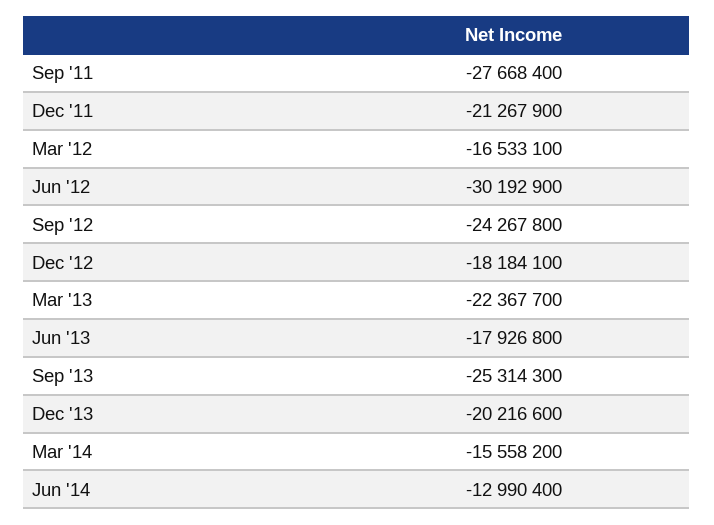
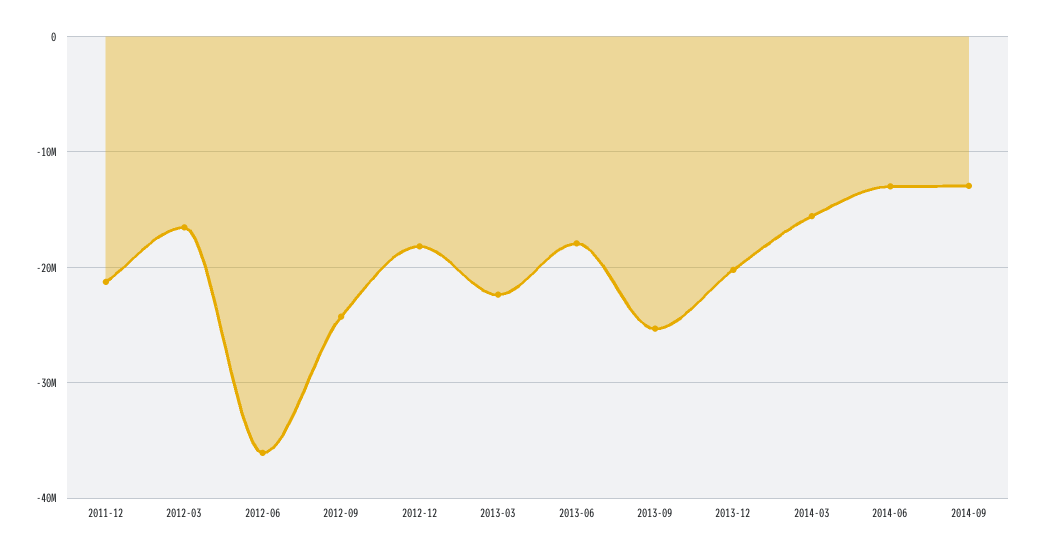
Sep '11: -27668400 -> none
Jun '12: -30192900 -> -36000000
2014-09: none -> -13000000

